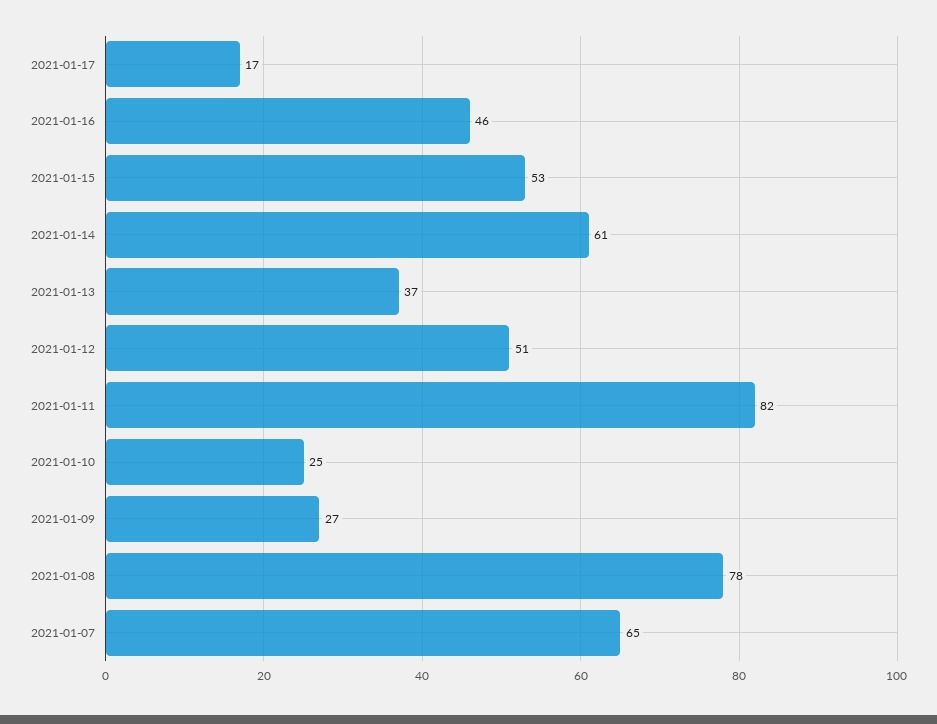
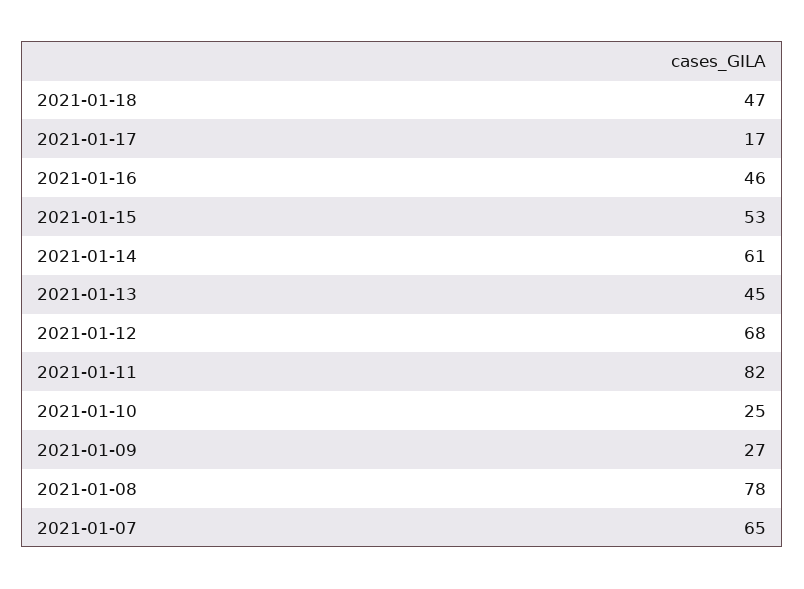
2021-01-13: 37 -> 45
2021-01-12: 51 -> 68
2021-01-18: none -> 47

